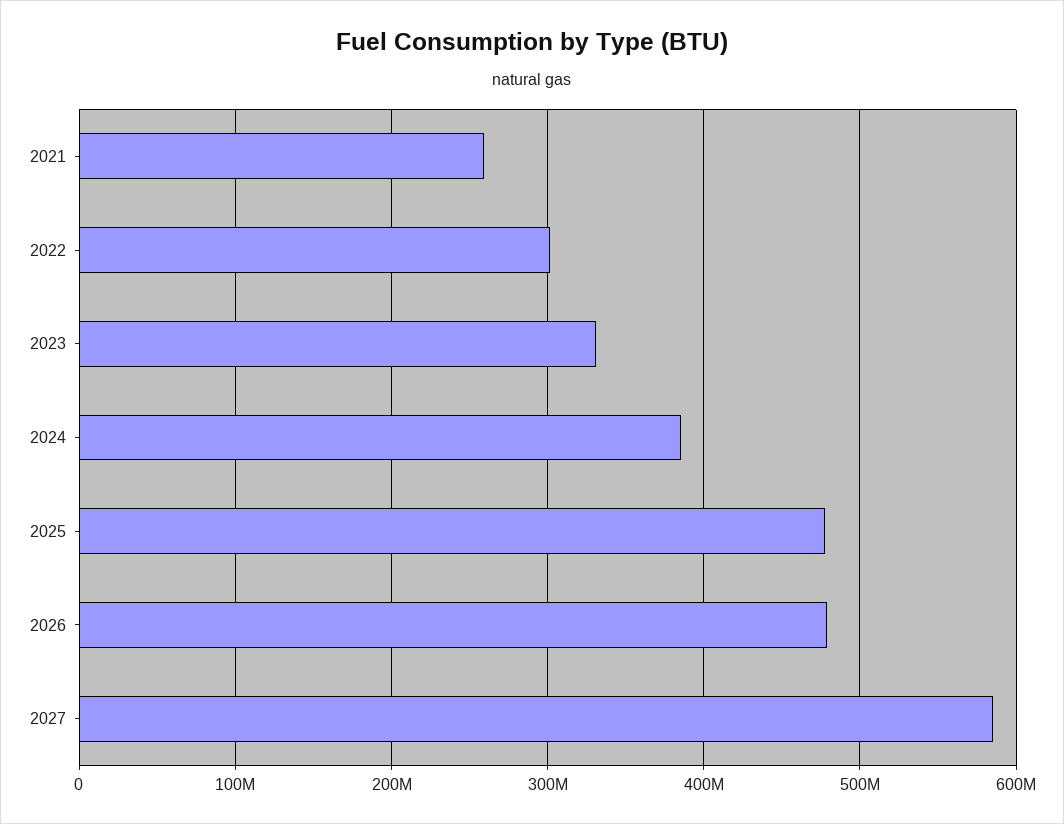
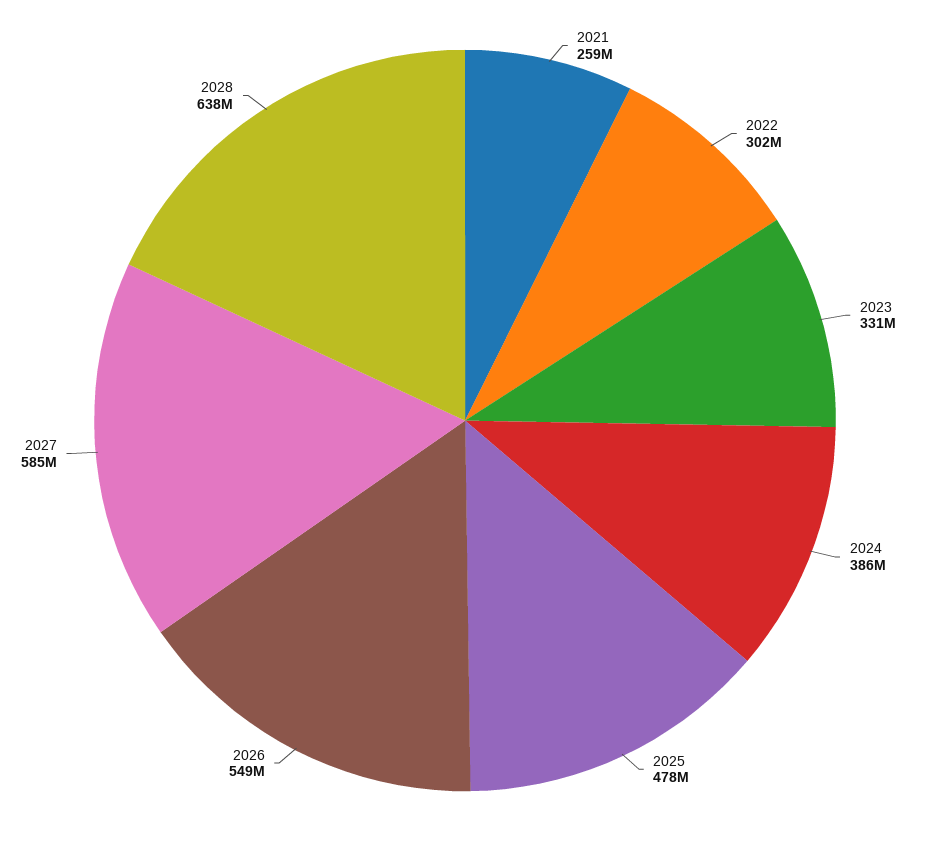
2026: 480000000 -> 549000000
2028: none -> 638000000

